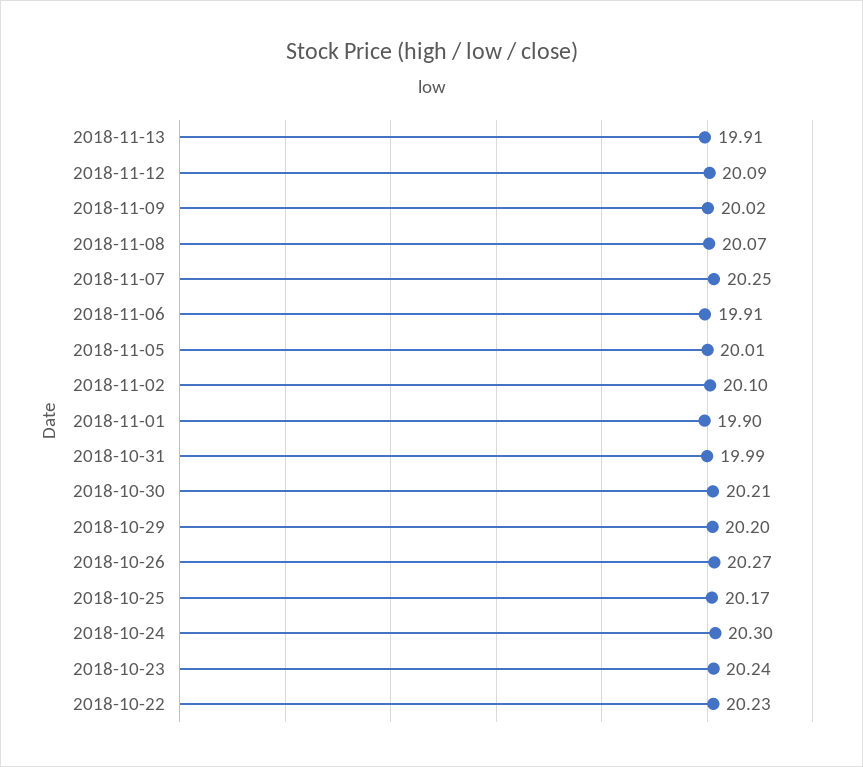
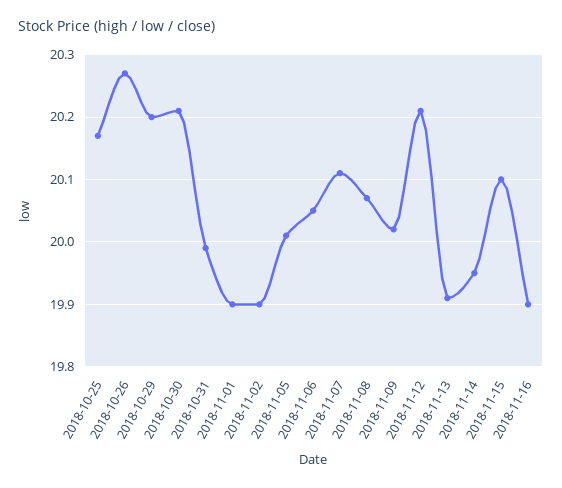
2018-11-12: 20.09 -> 20.21
2018-11-07: 20.25 -> 20.11
2018-11-06: 19.91 -> 20.05
2018-11-02: 20.1 -> 19.9
2018-10-24: 20.3 -> none
2018-10-23: 20.24 -> none
2018-10-22: 20.23 -> none
2018-11-14: none -> 19.95
2018-11-15: none -> 20.1
2018-11-16: none -> 19.9

